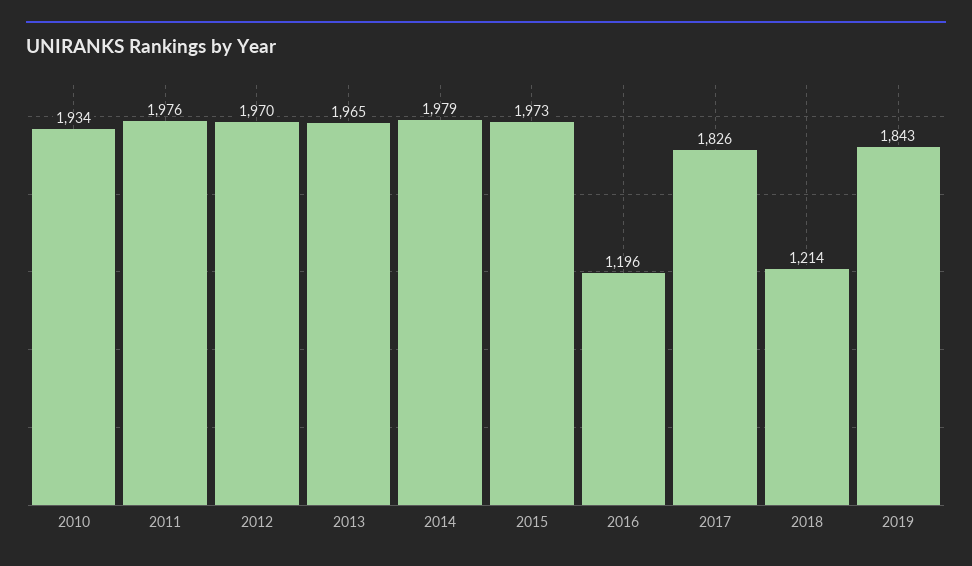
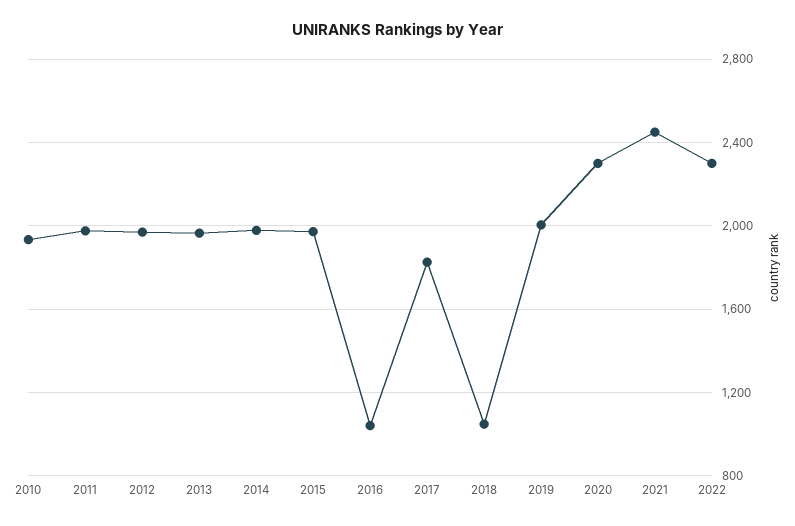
2016: 1196 -> 1050
2018: 1214 -> 1050
2019: 1843 -> 2000
2020: none -> 2300
2021: none -> 2450
2022: none -> 2300

